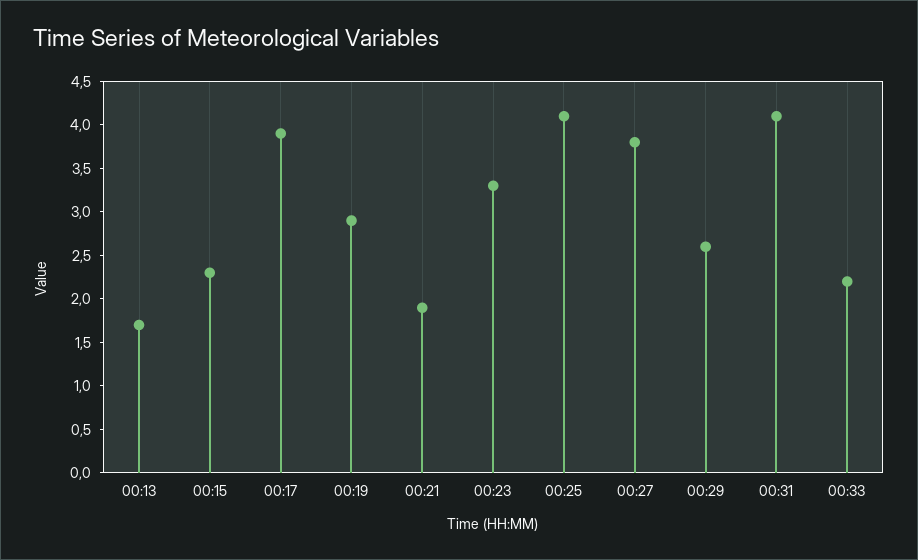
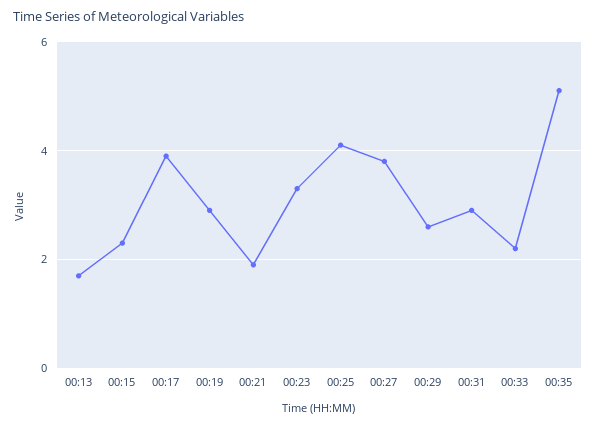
00:31: 4.1 -> 3
00:35: none -> 5

